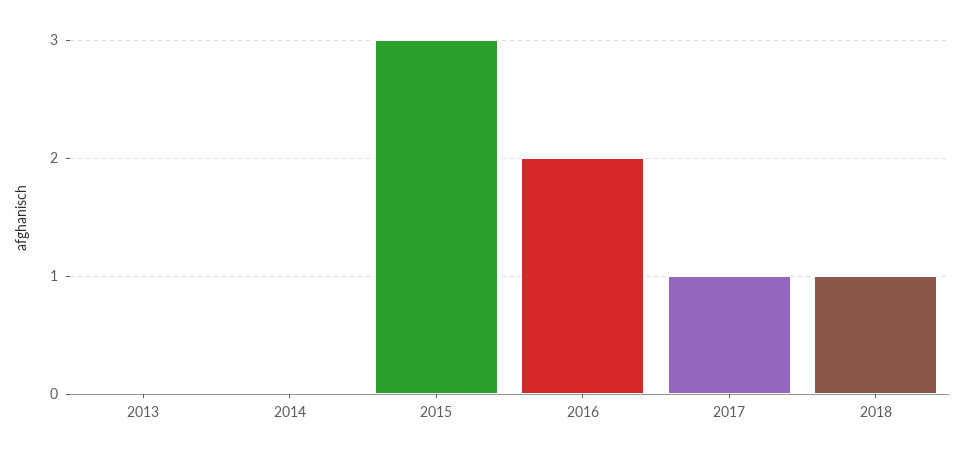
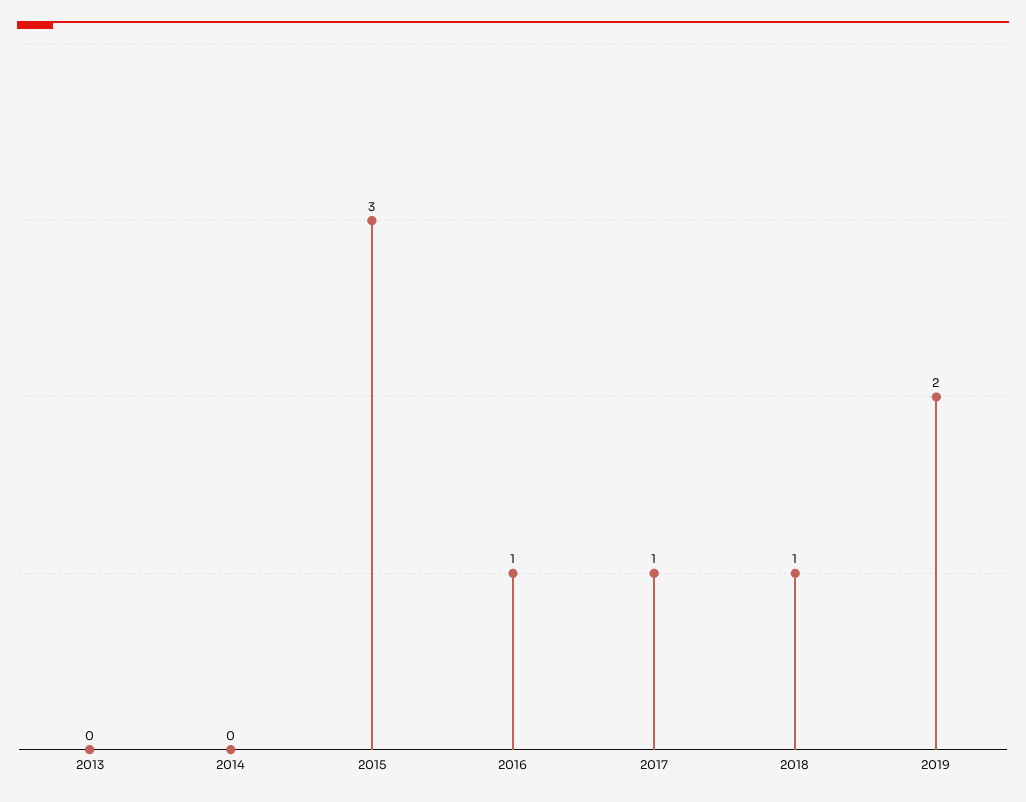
2016: 2 -> 1
2019: none -> 2

